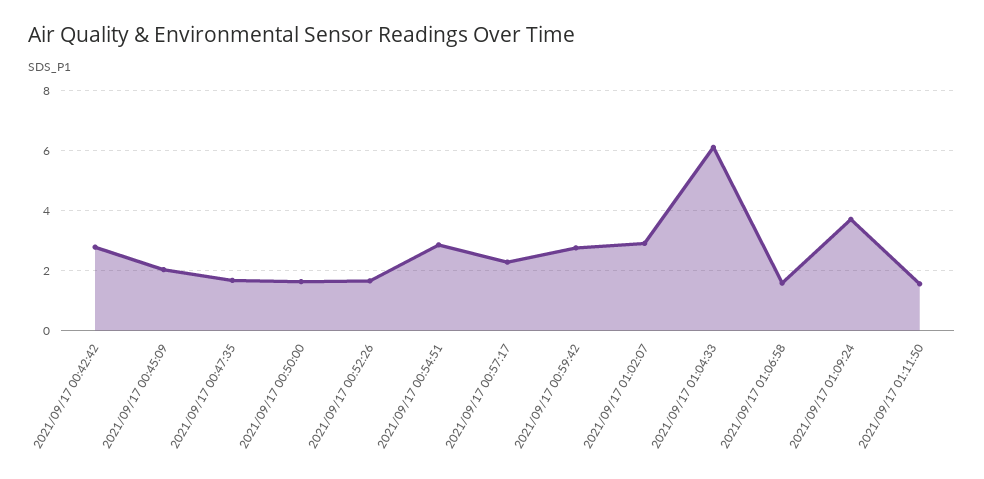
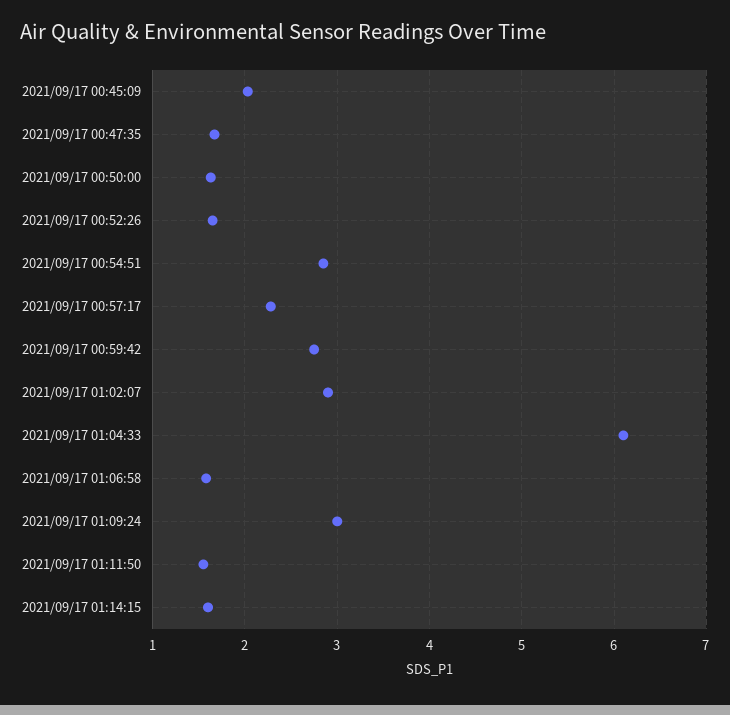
2021/09/17 00:42:42: 2.75 -> none
2021/09/17 01:09:24: 3.75 -> 3
2021/09/17 01:14:15: none -> 1.6

